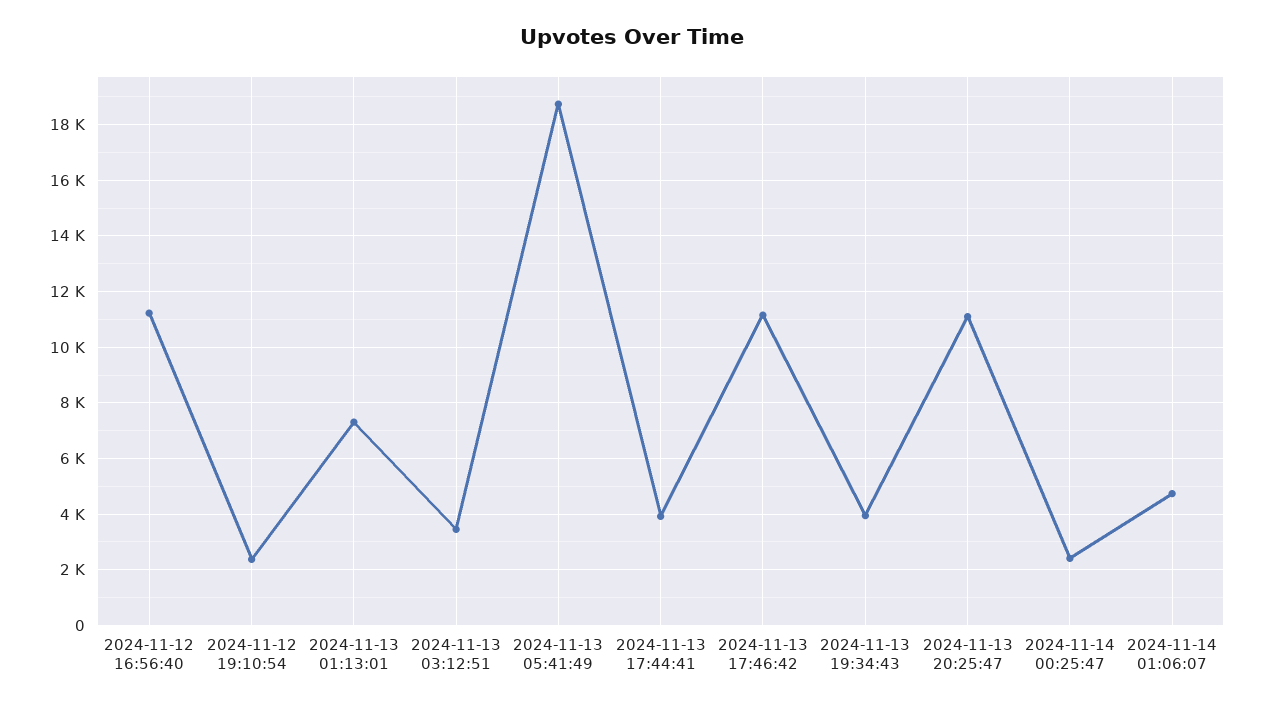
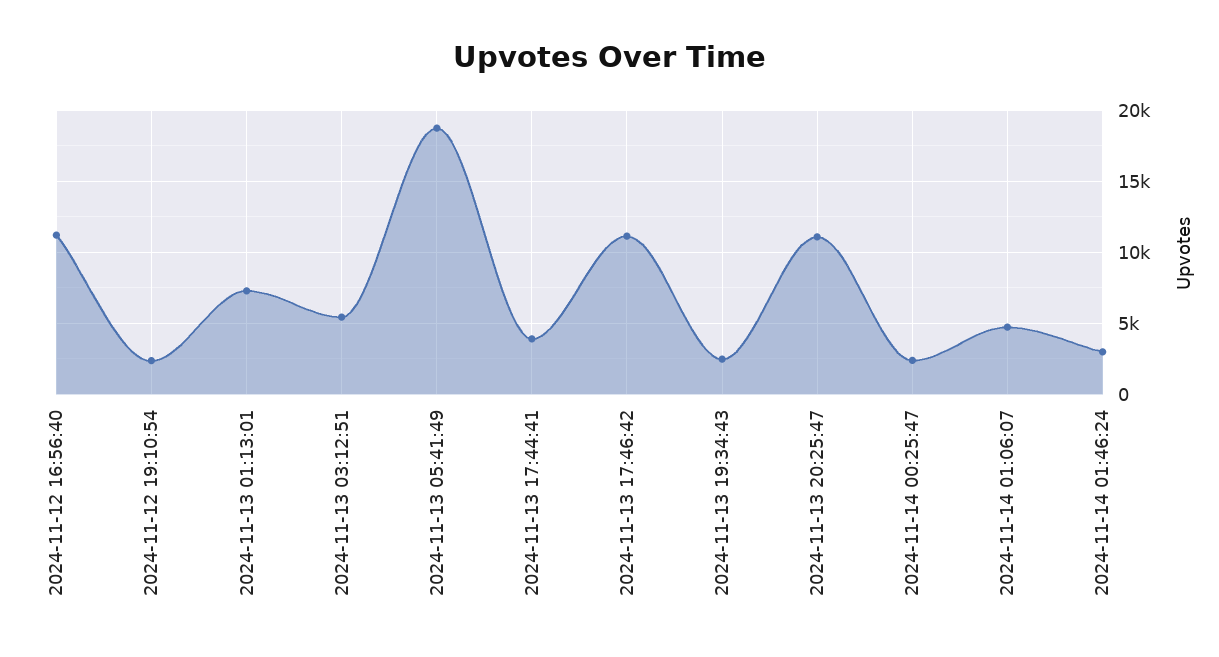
2024-11-13 03:12:51: 3500 -> 5500
2024-11-13 19:34:43: 4000 -> 2500
2024-11-14 01:46:24: none -> 3000

